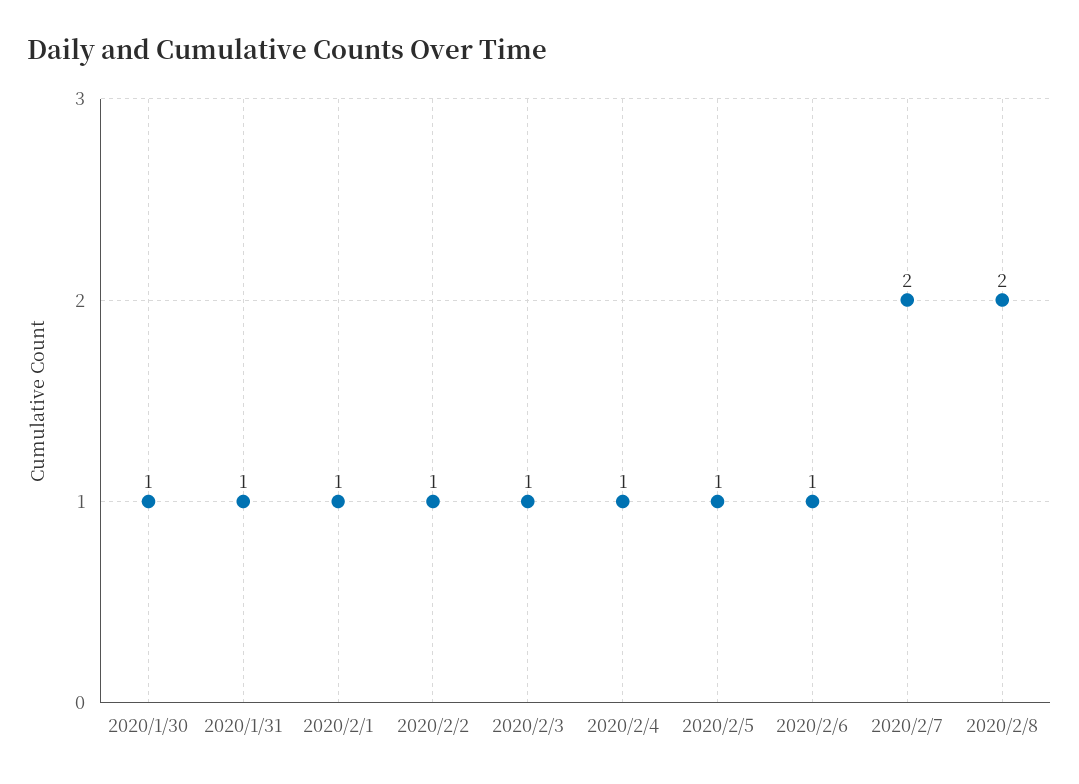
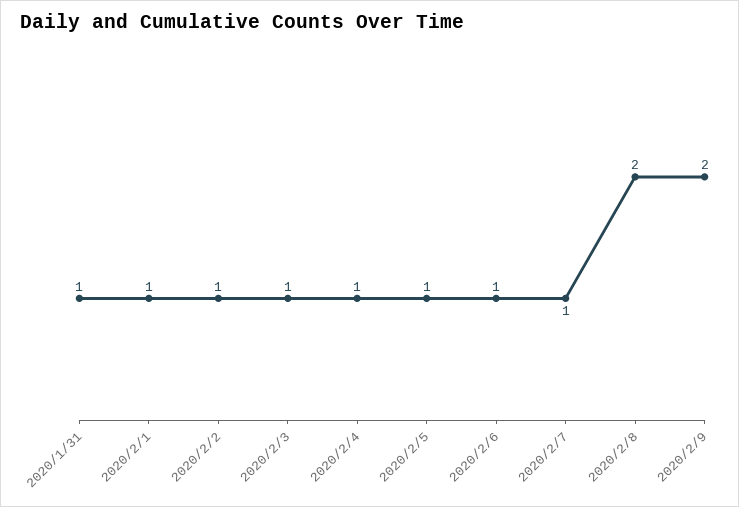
2020/1/30: 1 -> none
2020/2/7: 2 -> 1
2020/2/9: none -> 2

